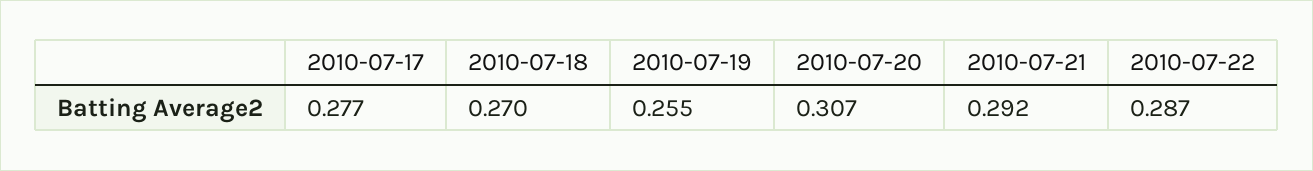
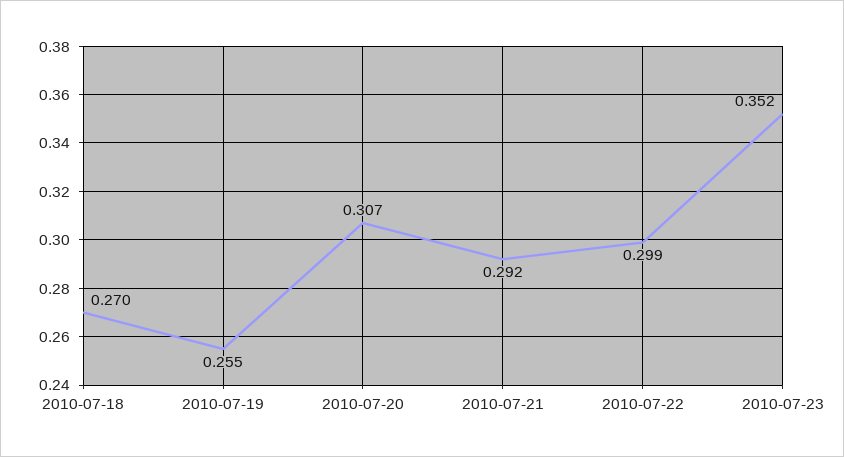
2010-07-17: 0.277 -> none
2010-07-22: 0.287 -> 0.299
2010-07-23: none -> 0.352

